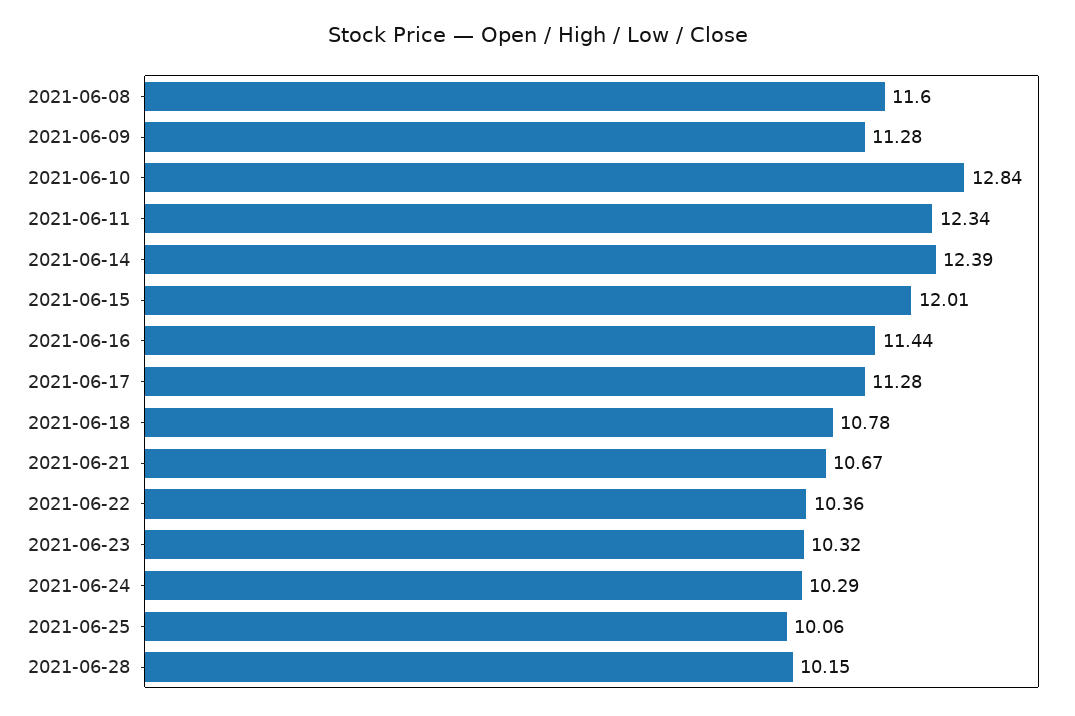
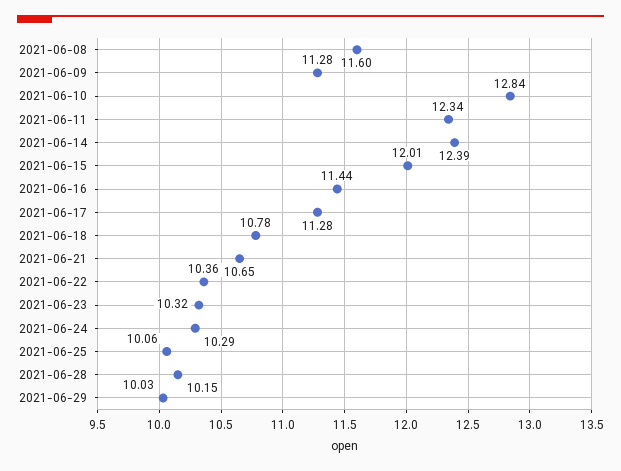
2021-06-21: 10.67 -> 10.65
2021-06-29: none -> 10.03

